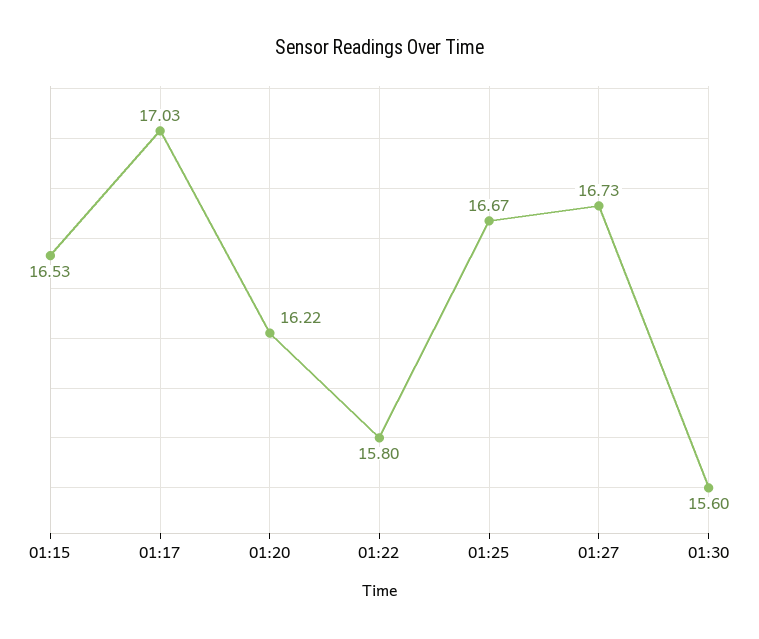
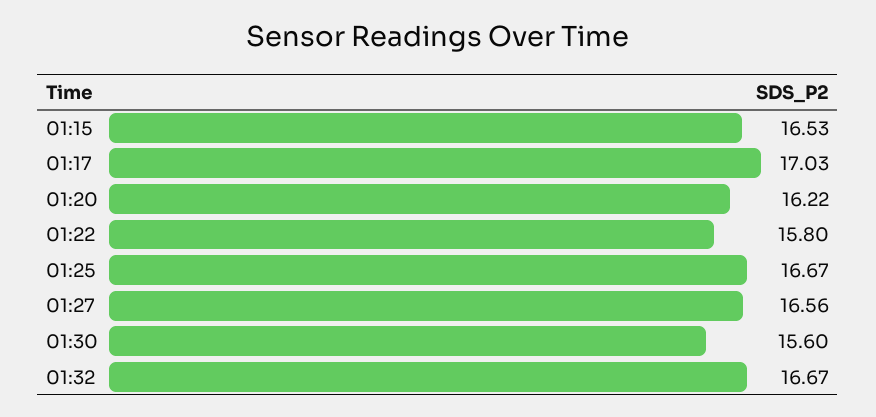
01:27: 16.73 -> 16.56
01:32: none -> 16.67

